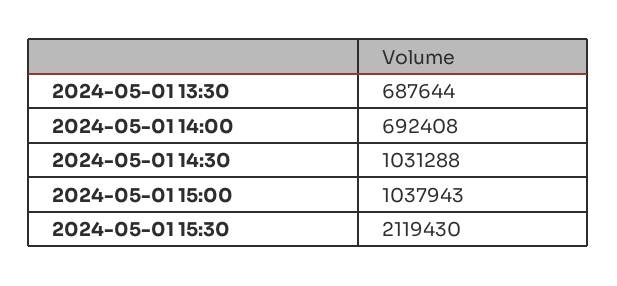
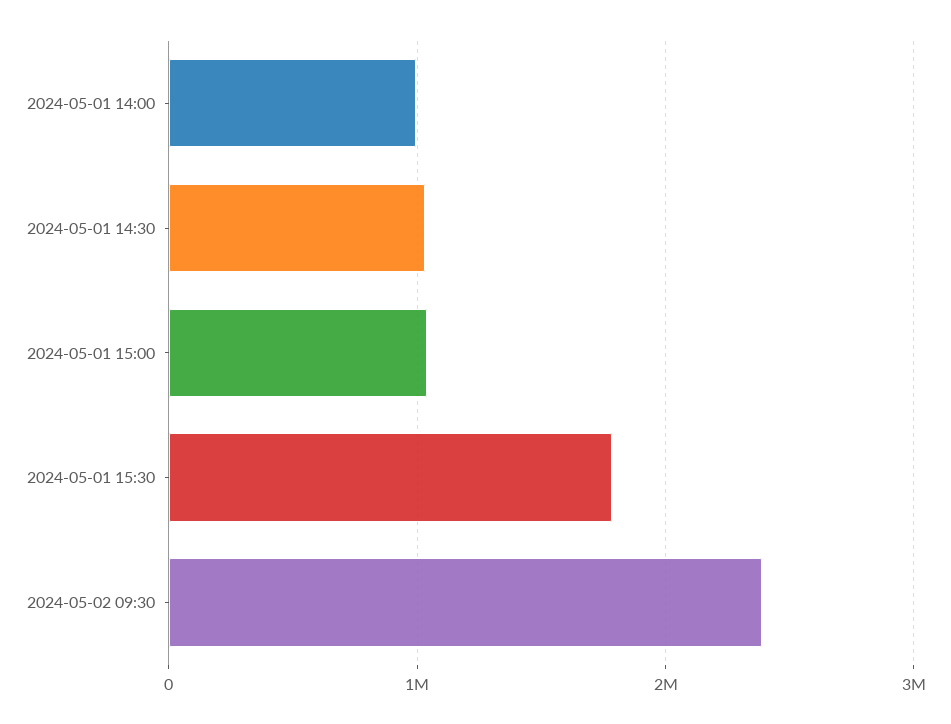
2024-05-01 13:30: 687644 -> none
2024-05-01 14:00: 692408 -> 1000000
2024-05-01 15:30: 2119430 -> 1800000
2024-05-02 09:30: none -> 2400000

